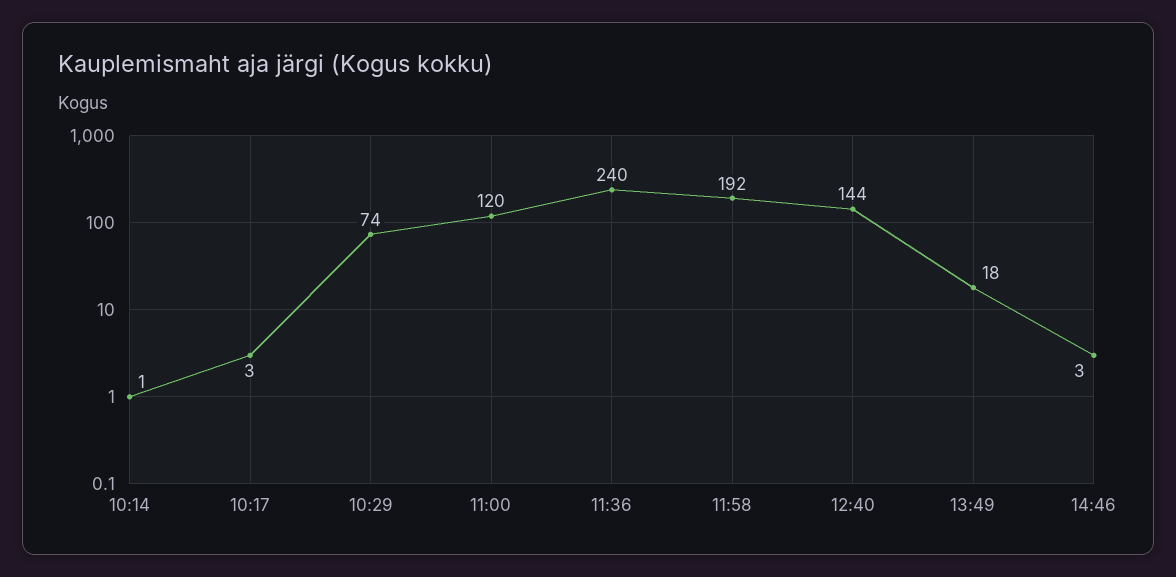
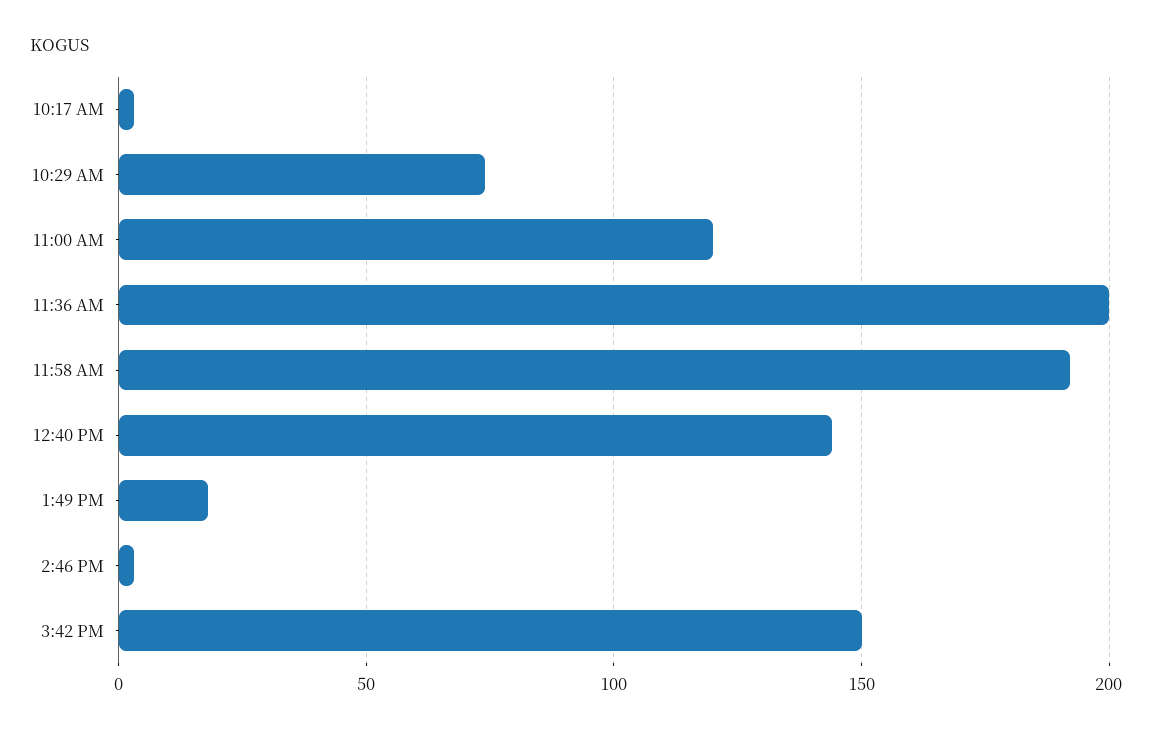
10:14: 1 -> none
11:36: 240 -> 200
3:42 PM: none -> 150

